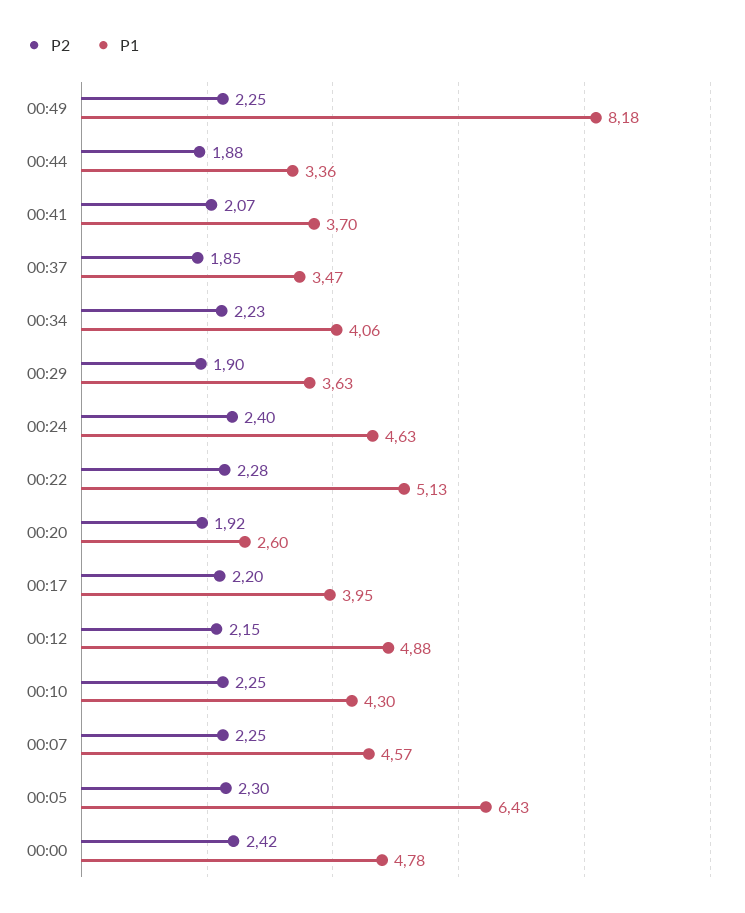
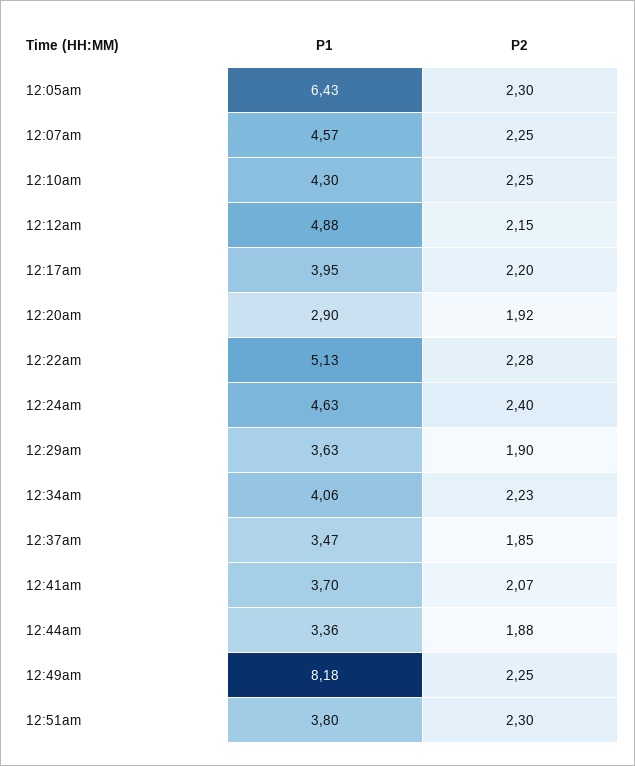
P1, 00:20: 2.6 -> 2.9
P2, 00:00: 2.42 -> none
P1, 00:00: 4.78 -> none
P1, 12:51am: none -> 3.8
P2, 12:51am: none -> 2.3

